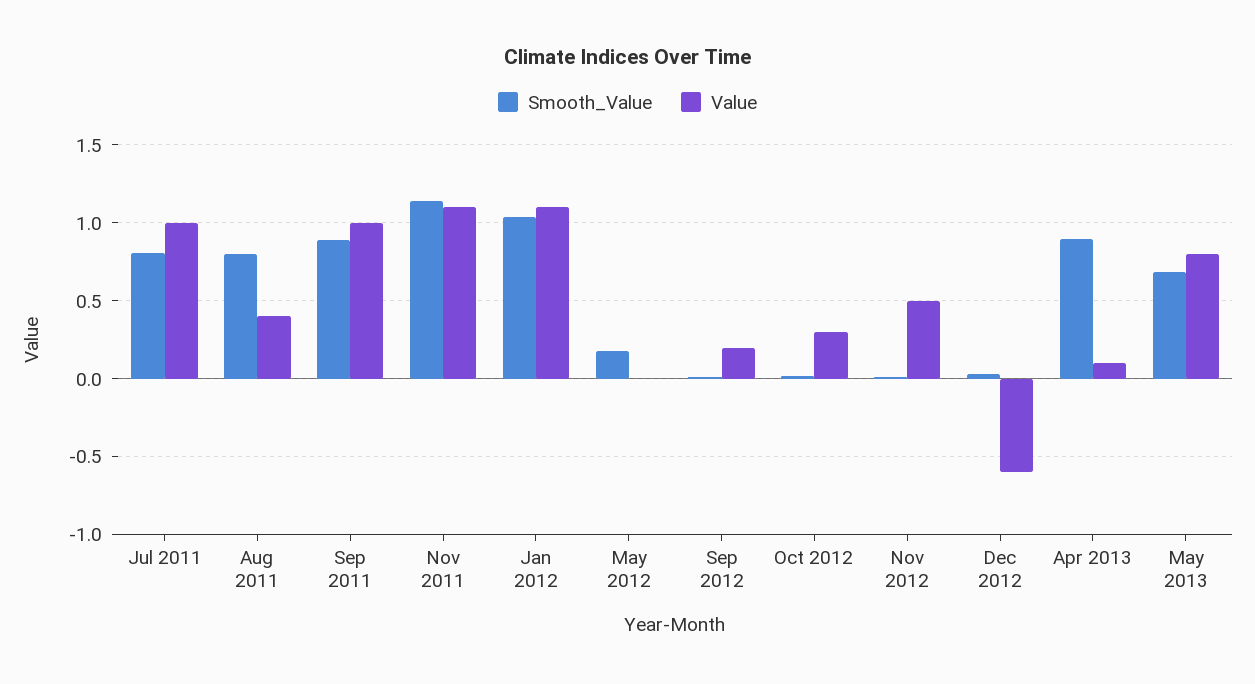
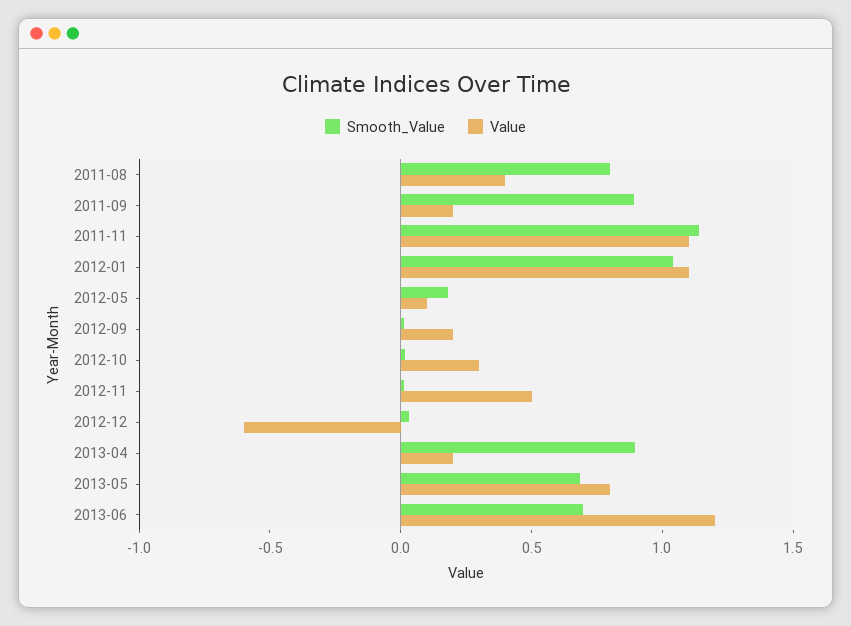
Smooth_Value, Jul 2011: 0.8 -> none
Value, Jul 2011: 1 -> none
Value, Sep 2011: 1 -> 0.2
Value, May 2012: 0 -> 0.1
Value, Apr 2013: 0.1 -> 0.2
Smooth_Value, 2013-06: none -> 0.7
Value, 2013-06: none -> 1.2

